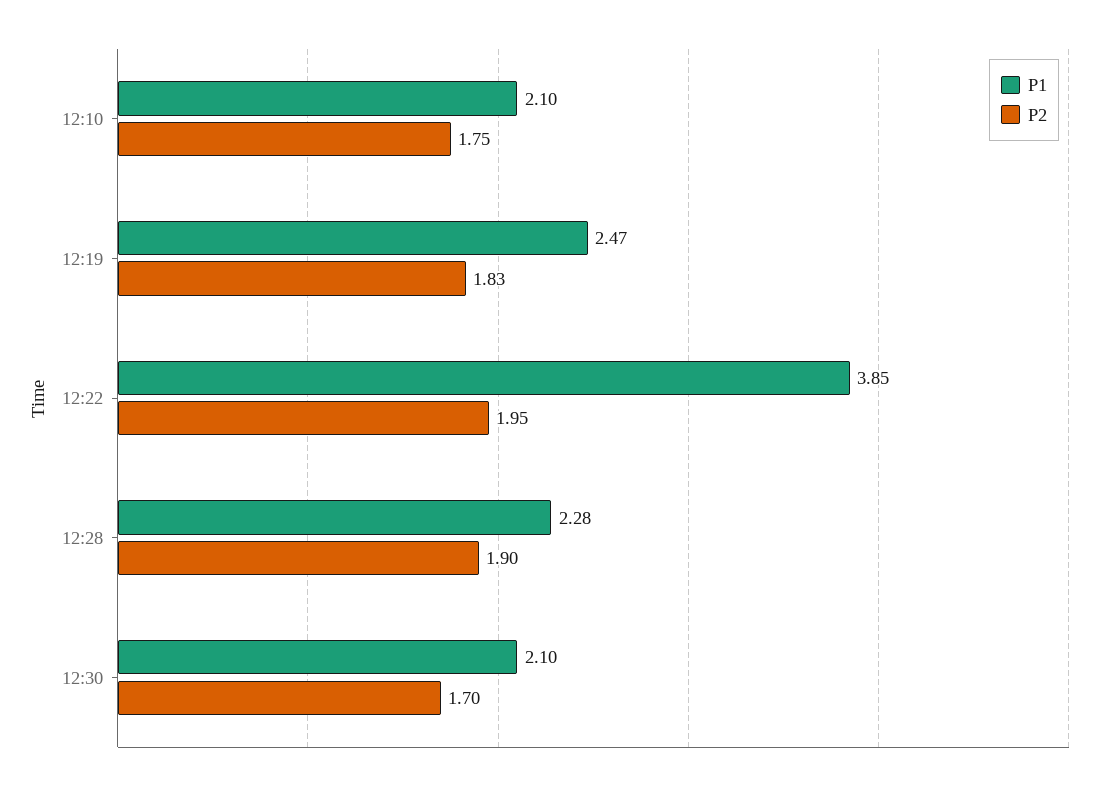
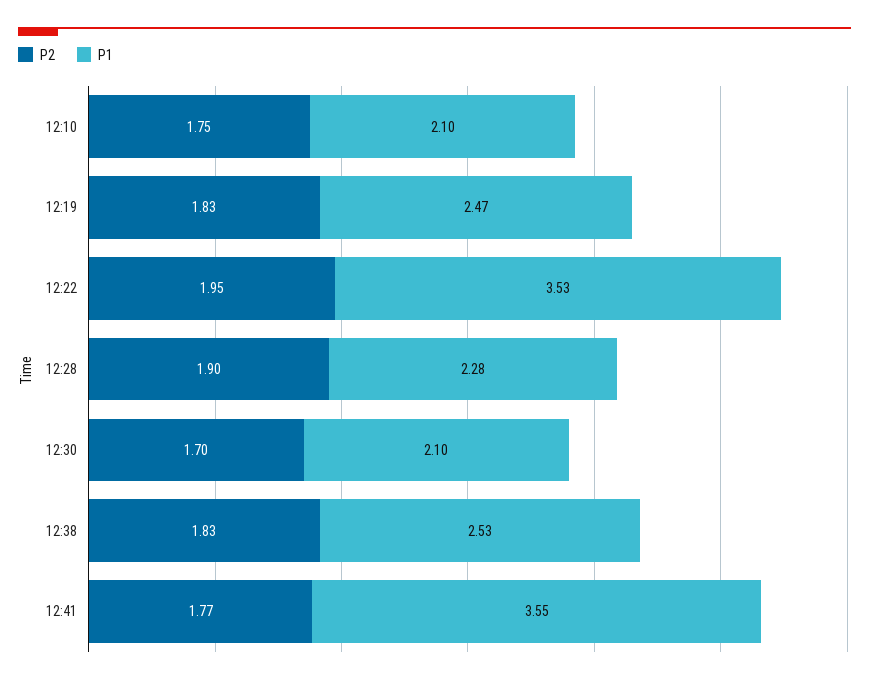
P1, 12:22: 3.85 -> 3.53
P2, 12:38: none -> 1.83
P1, 12:38: none -> 2.53
P2, 12:41: none -> 1.77
P1, 12:41: none -> 3.55

